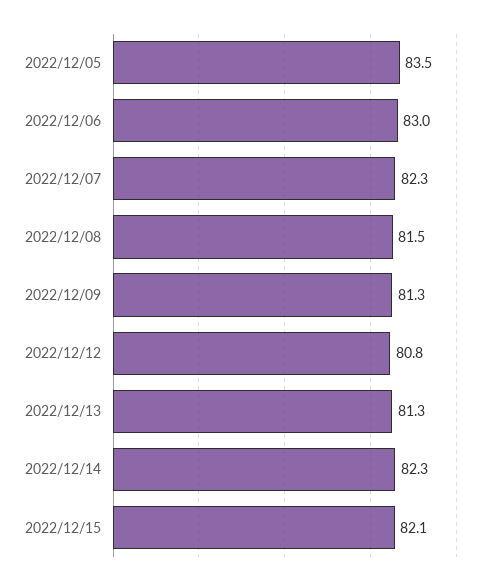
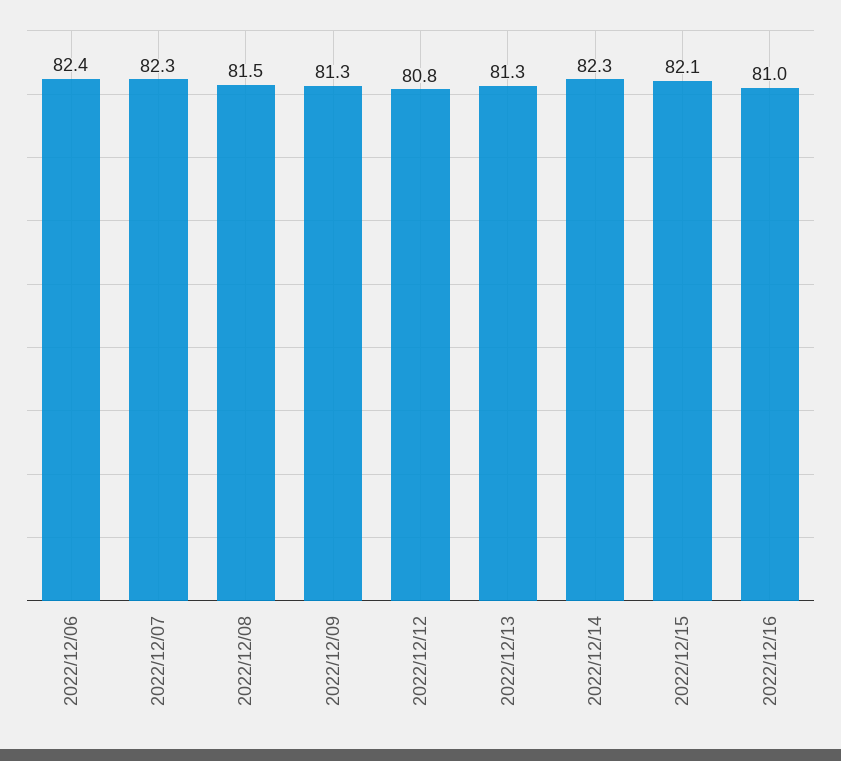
2022/12/05: 83.5 -> none
2022/12/06: 83 -> 82.4
2022/12/16: none -> 81

